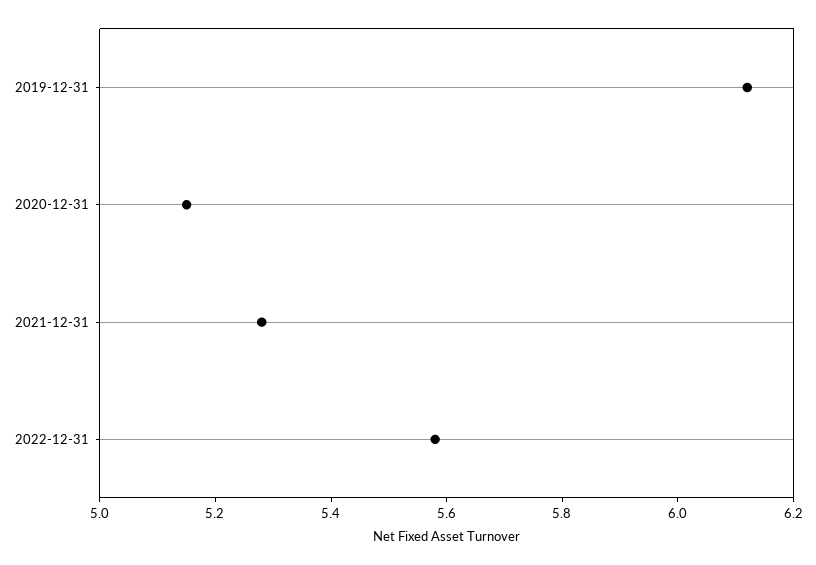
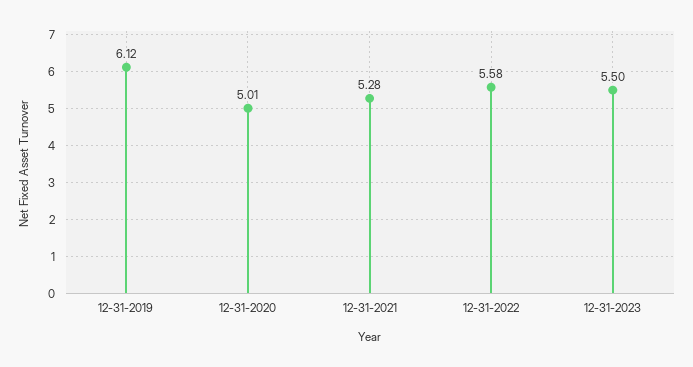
2020-12-31: 5.15 -> 5.01
12-31-2023: none -> 5.5

